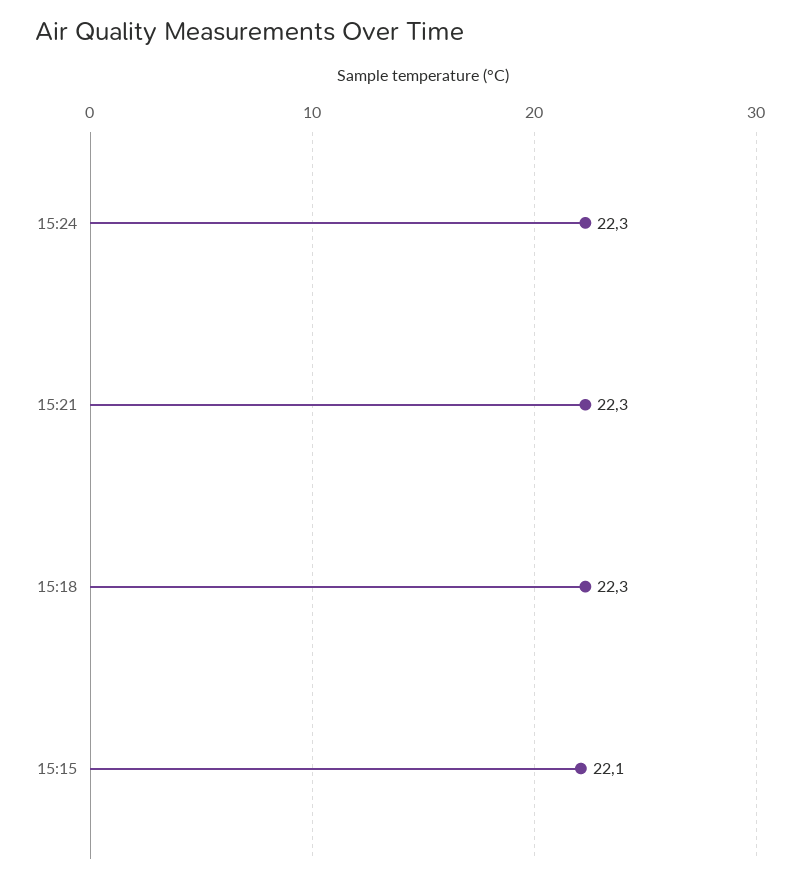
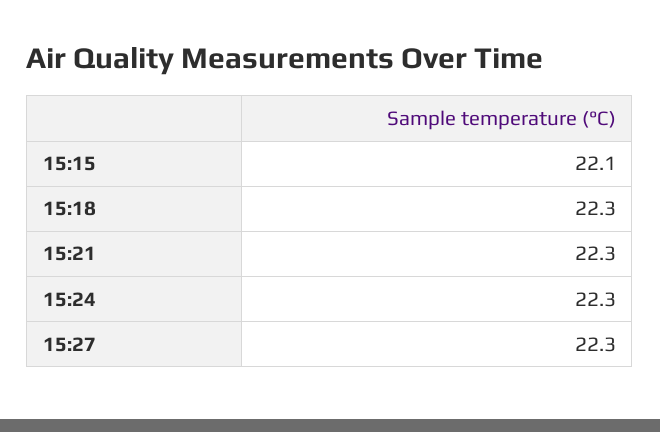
15:27: none -> 22.3

